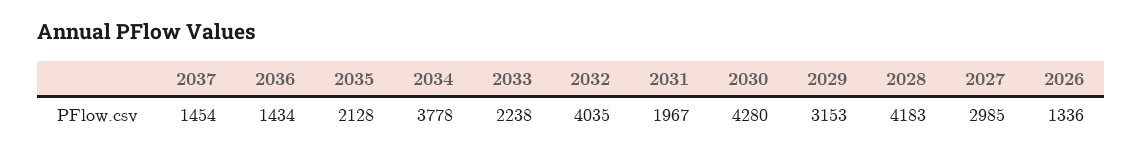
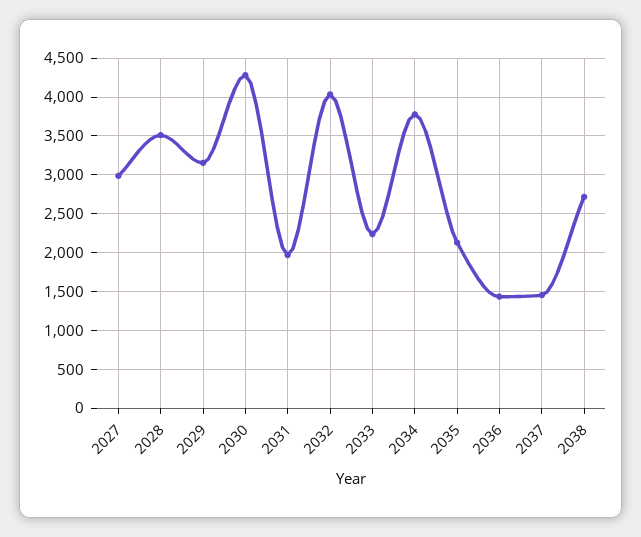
2028: 4183 -> 3500
2026: 1336 -> none
2038: none -> 2700

